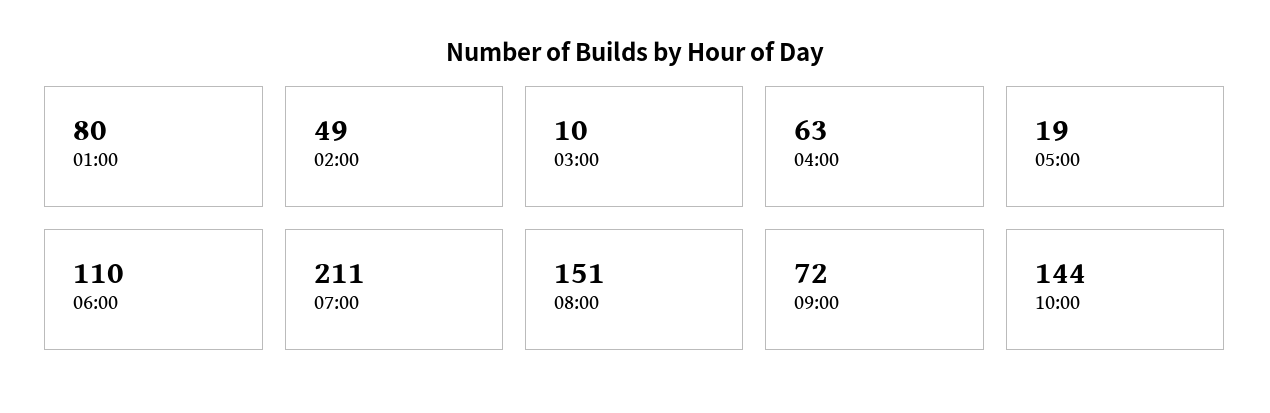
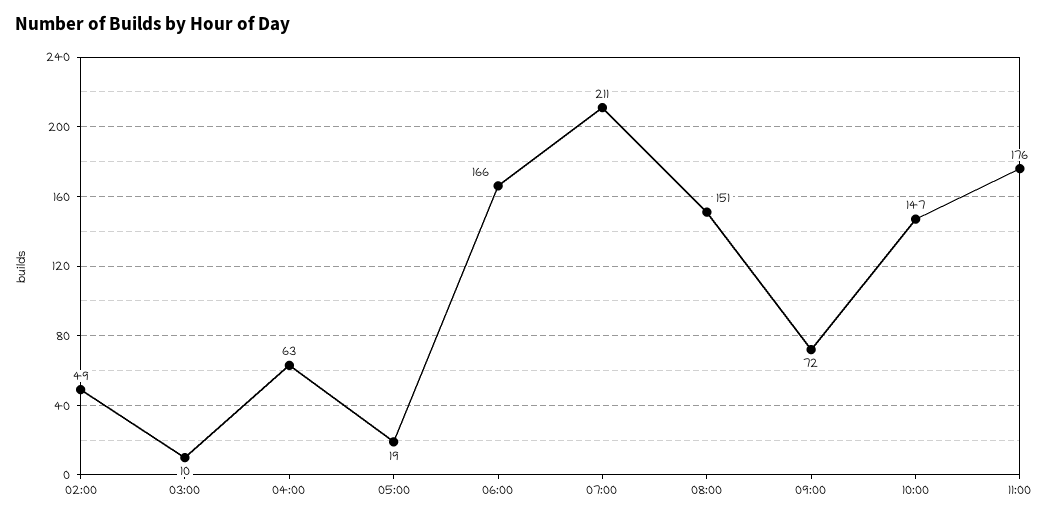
01:00: 80 -> none
06:00: 110 -> 166
10:00: 144 -> 147
11:00: none -> 176

